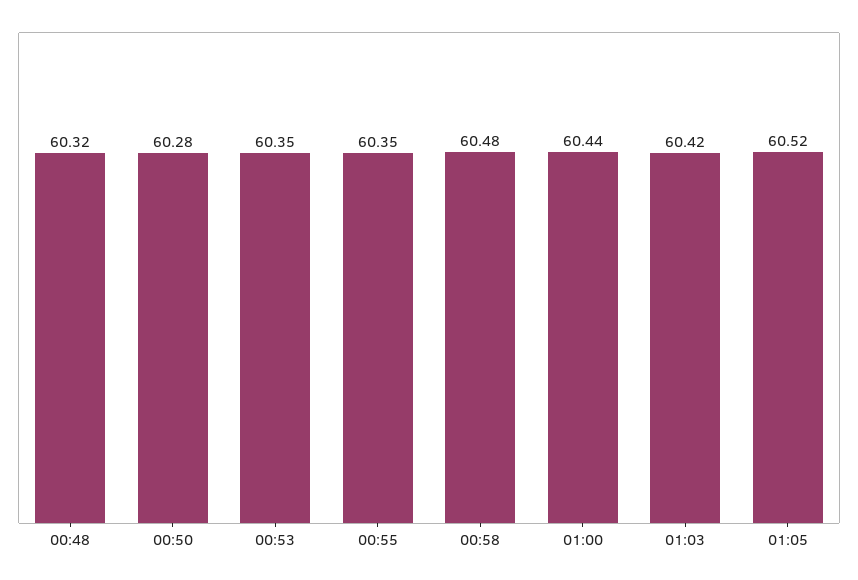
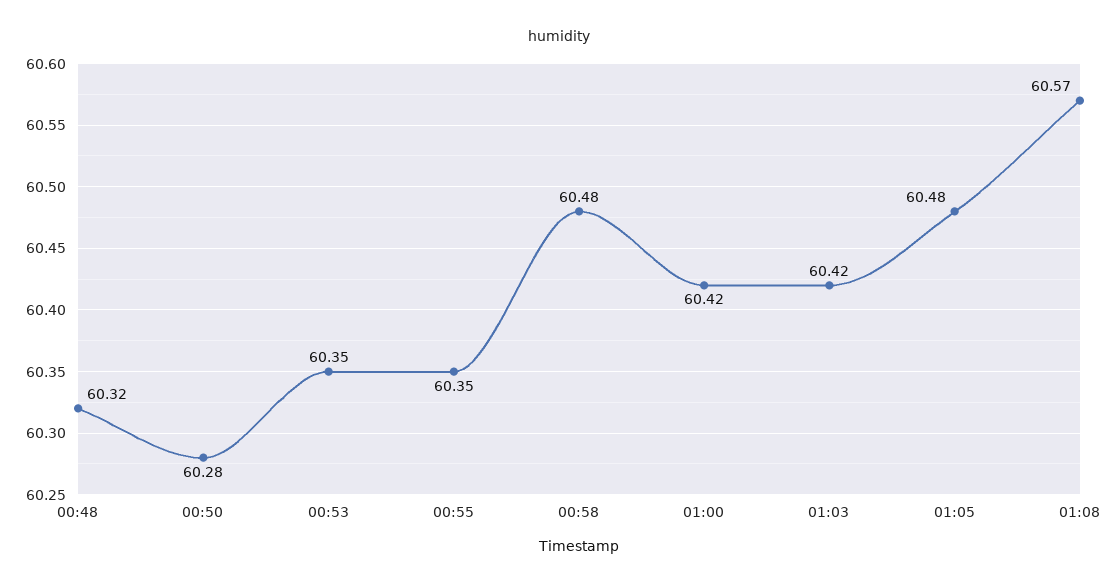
01:00: 60.44 -> 60.42
01:05: 60.52 -> 60.48
01:08: none -> 60.57

